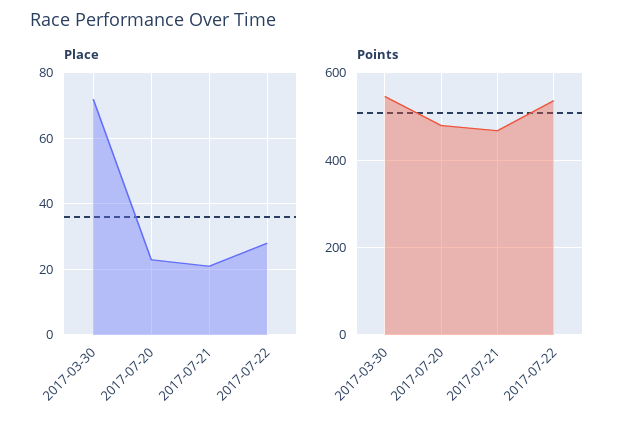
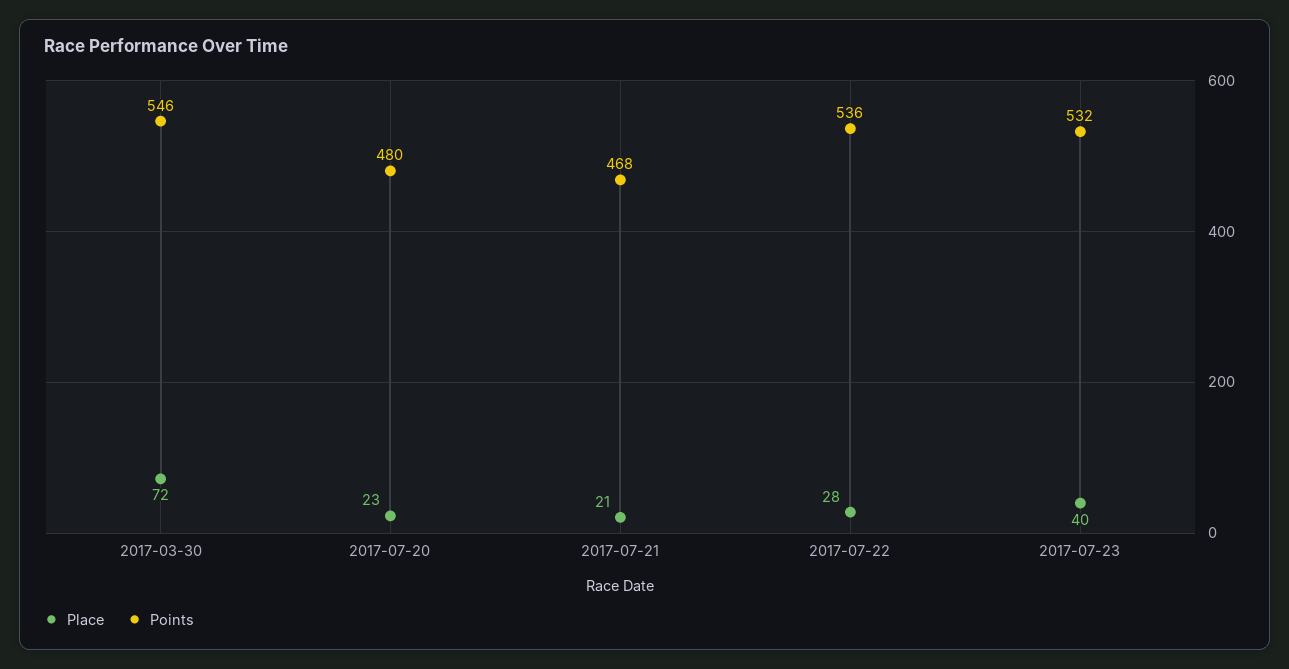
Place, 2017-07-23: none -> 40
Points, 2017-07-23: none -> 532

